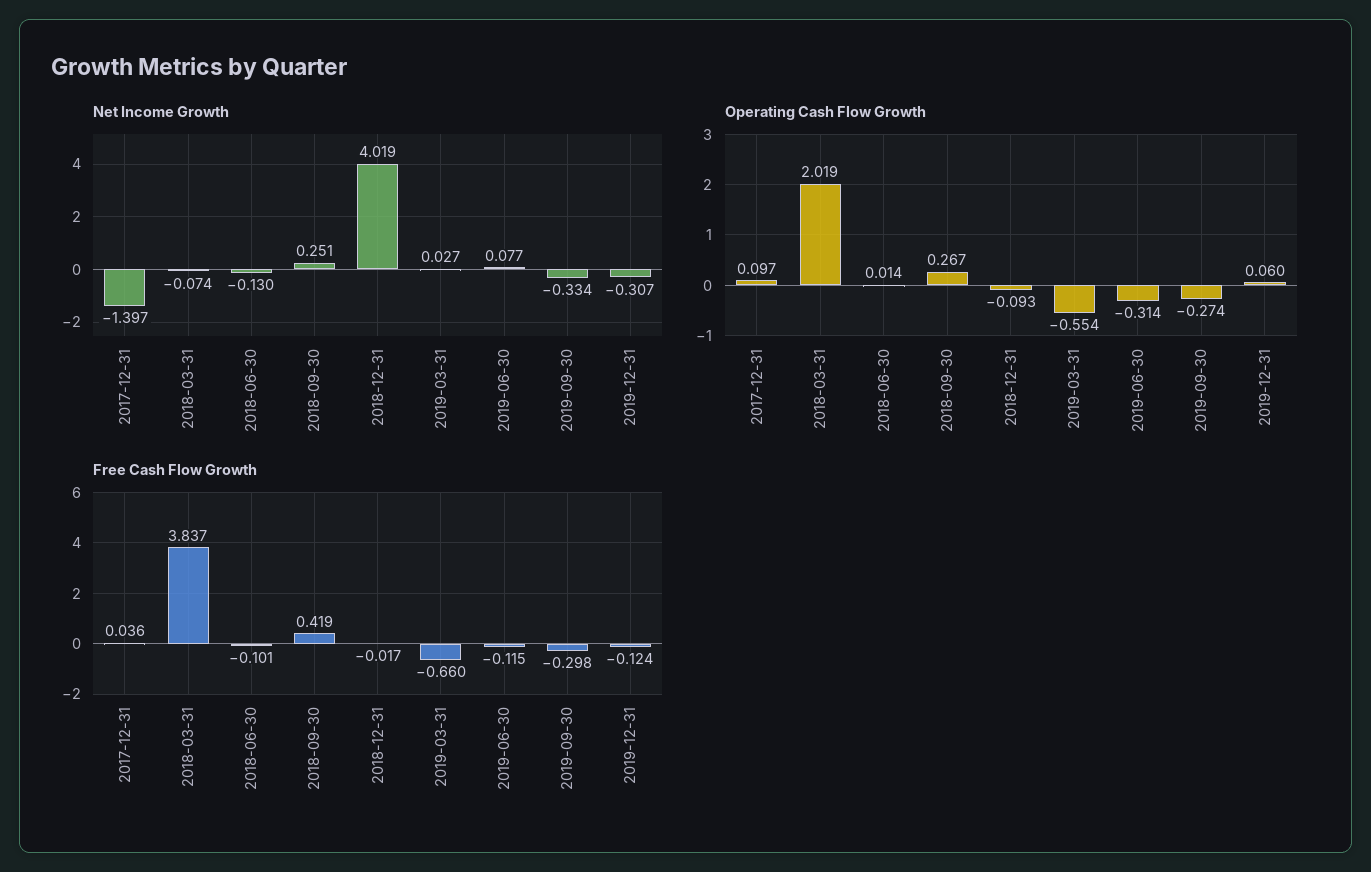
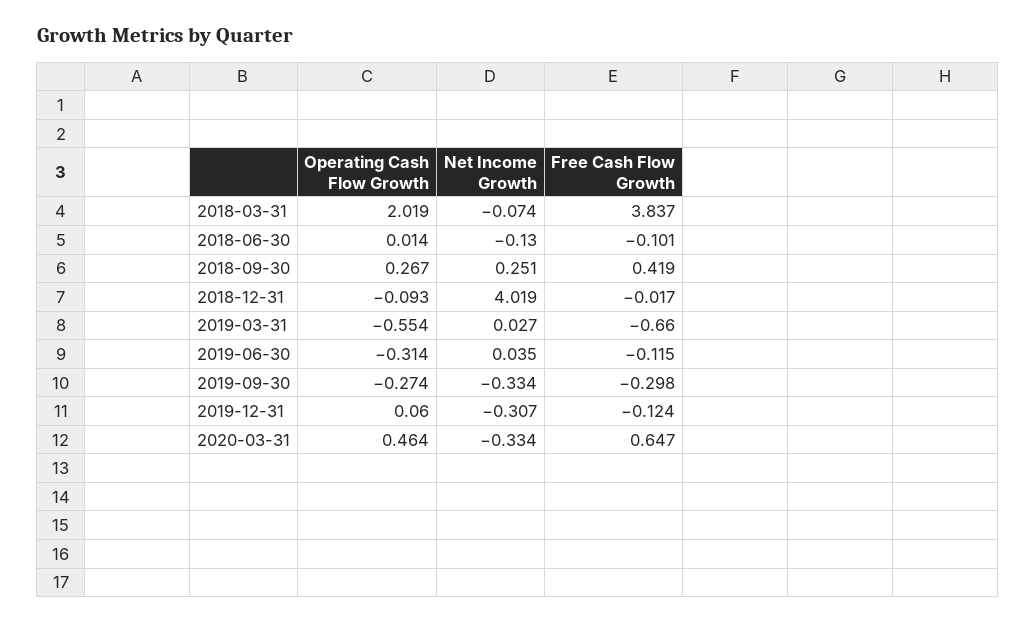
Net Income Growth, 2017-12-31: -1.397 -> none
Net Income Growth, 2019-06-30: 0.077 -> 0.035
Operating Cash Flow Growth, 2017-12-31: 0.097 -> none
Free Cash Flow Growth, 2017-12-31: 0.036 -> none
Operating Cash Flow Growth, 2020-03-31: none -> 0.464
Net Income Growth, 2020-03-31: none -> -0.334
Free Cash Flow Growth, 2020-03-31: none -> 0.647

